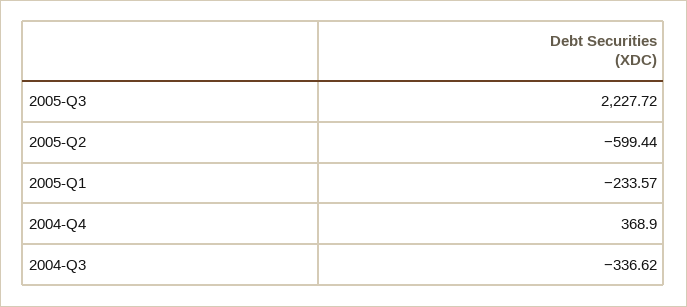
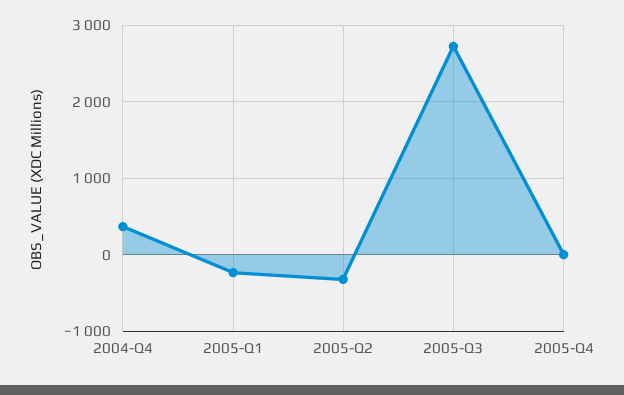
2005-Q3: 2227.72 -> 2700
2005-Q2: -599.44 -> -300
2004-Q3: -336.62 -> none
2005-Q4: none -> 0

